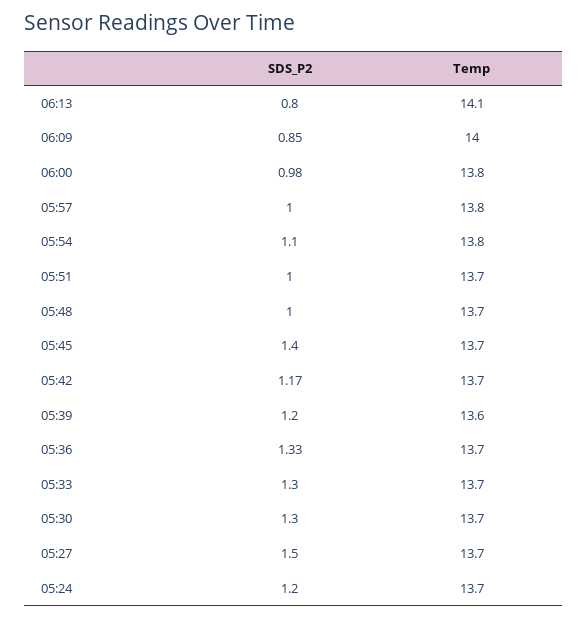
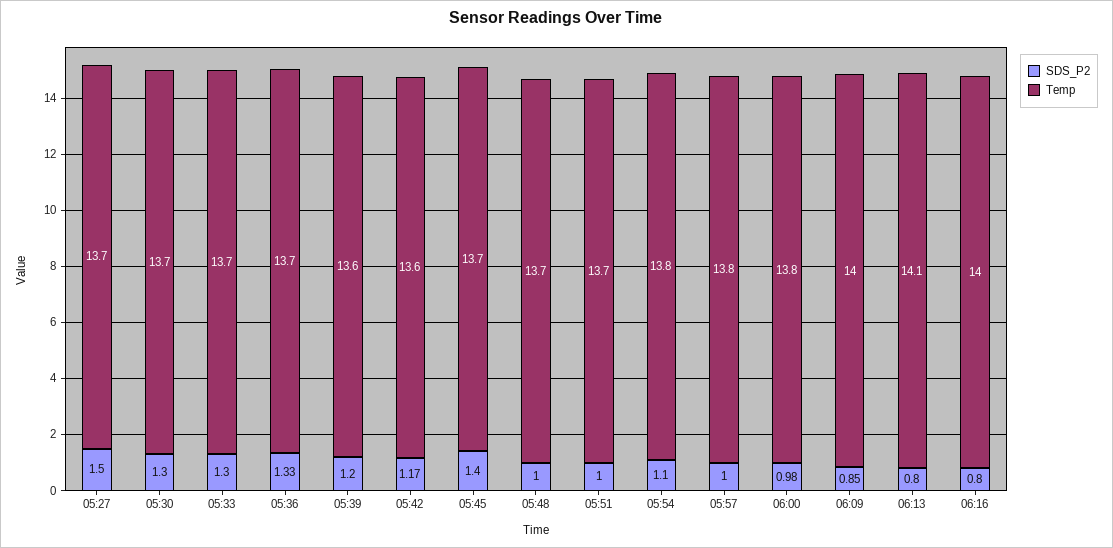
Temp, 05:42: 13.7 -> 13.6
SDS_P2, 05:24: 1.2 -> none
Temp, 05:24: 13.7 -> none
SDS_P2, 06:16: none -> 0.8
Temp, 06:16: none -> 14

